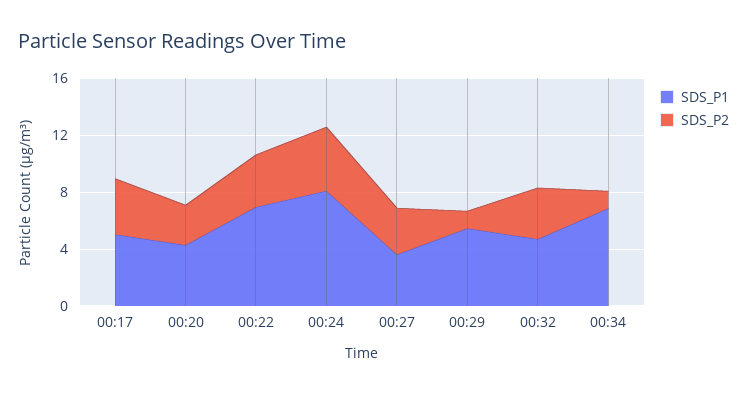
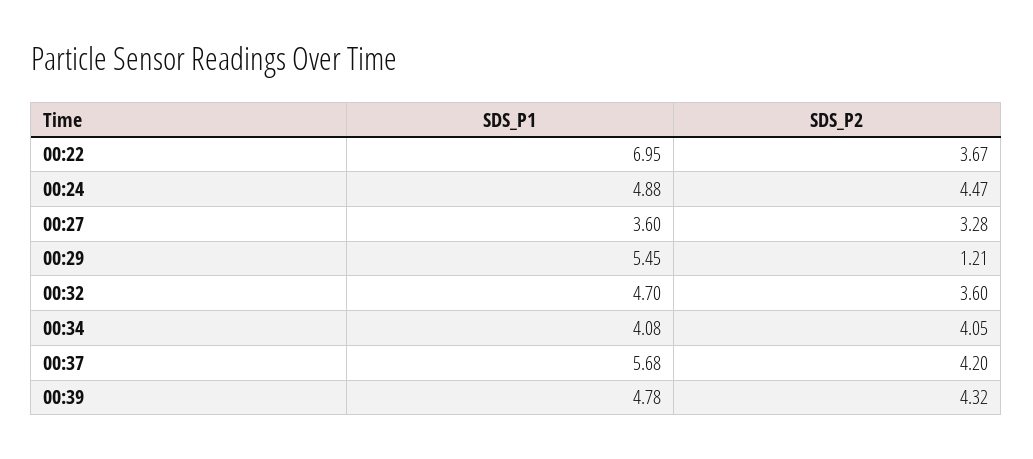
SDS_P1, 00:17: 5 -> none
SDS_P2, 00:17: 4 -> none
SDS_P1, 00:20: 4 -> none
SDS_P2, 00:20: 3 -> none
SDS_P1, 00:24: 8 -> 4.88
SDS_P1, 00:34: 7 -> 4.08
SDS_P2, 00:34: 1 -> 4.05
SDS_P1, 00:37: none -> 5.68
SDS_P2, 00:37: none -> 4.2
SDS_P1, 00:39: none -> 4.78
SDS_P2, 00:39: none -> 4.32

